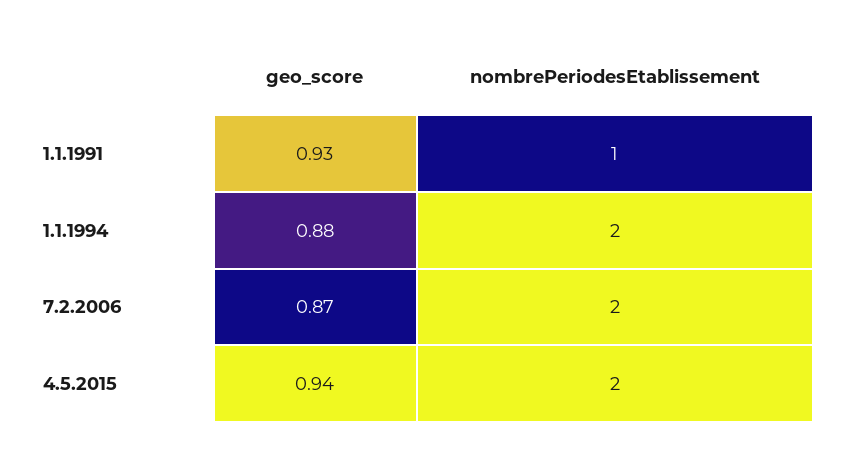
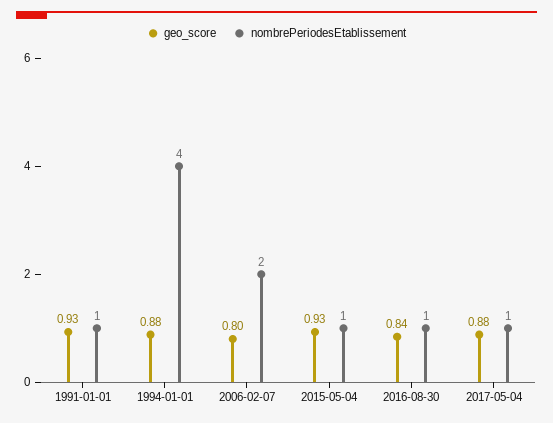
nombrePeriodesEtablissement, 1.1.1994: 2 -> 4
geo_score, 7.2.2006: 0.87 -> 0.8
geo_score, 4.5.2015: 0.94 -> 0.93
nombrePeriodesEtablissement, 4.5.2015: 2 -> 1
geo_score, 2016-08-30: none -> 0.84
nombrePeriodesEtablissement, 2016-08-30: none -> 1
geo_score, 2017-05-04: none -> 0.88
nombrePeriodesEtablissement, 2017-05-04: none -> 1

